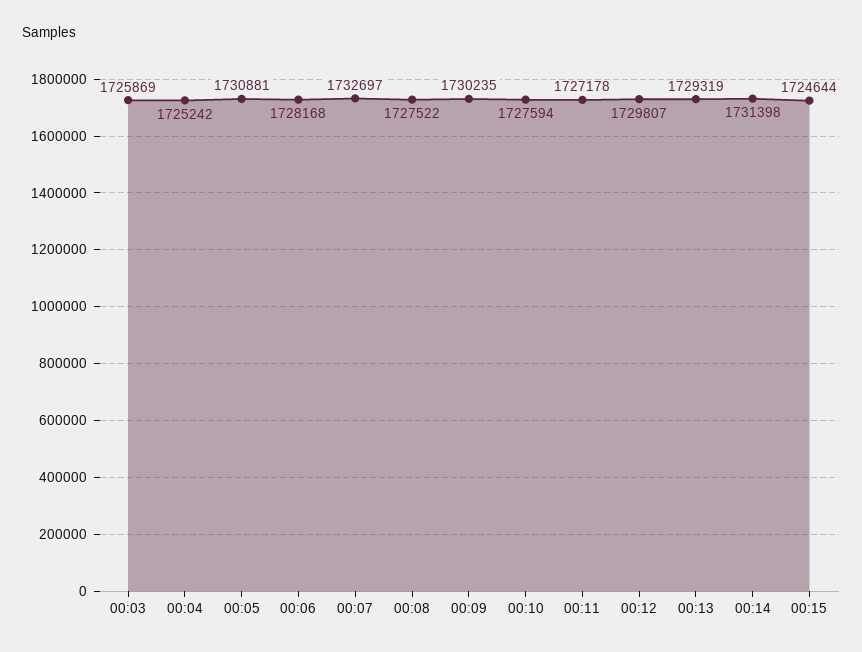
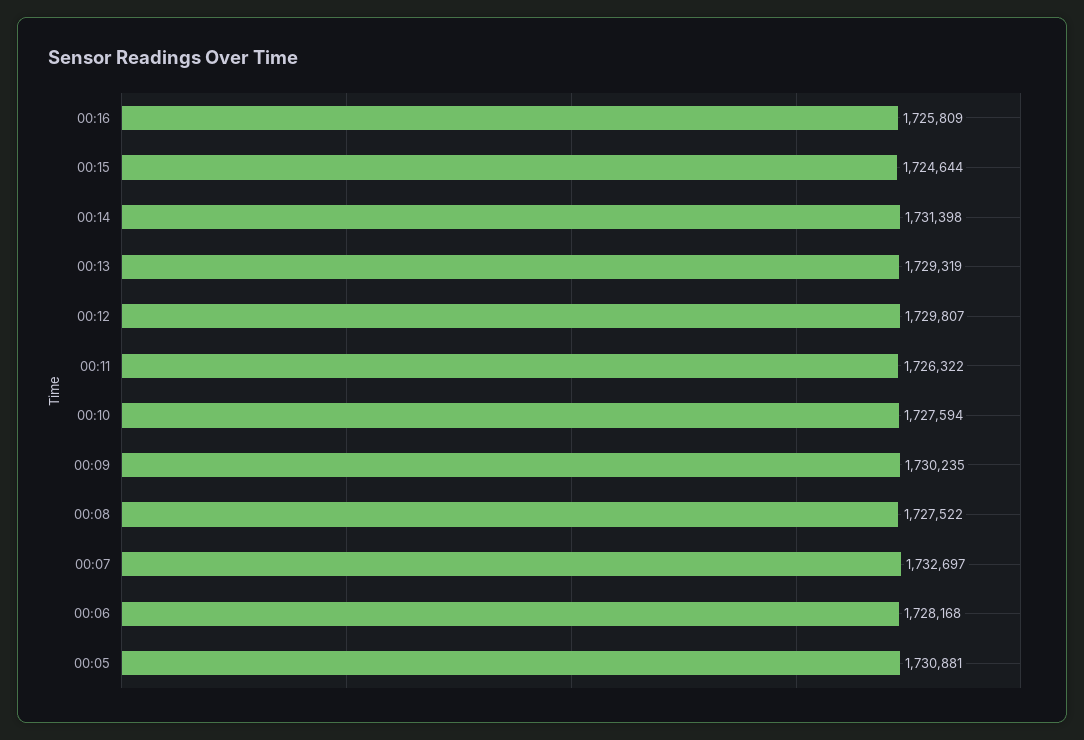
00:03: 1725869 -> none
00:04: 1725242 -> none
00:11: 1727178 -> 1726322
00:16: none -> 1725809

